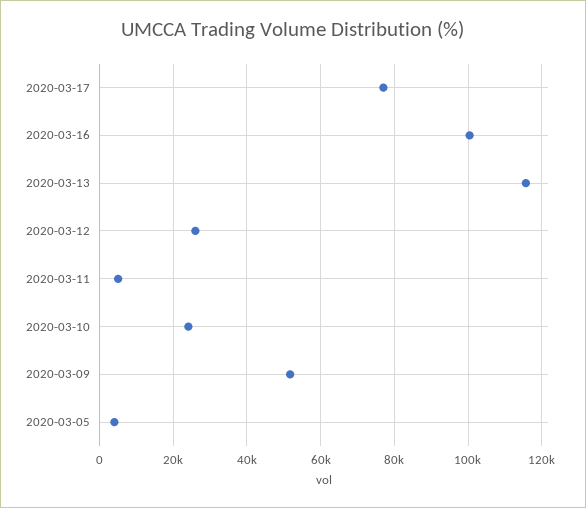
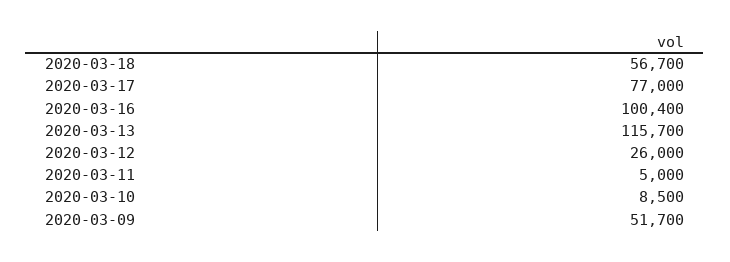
2020-03-10: 24000 -> 8500
2020-03-05: 4000 -> none
2020-03-18: none -> 56700

